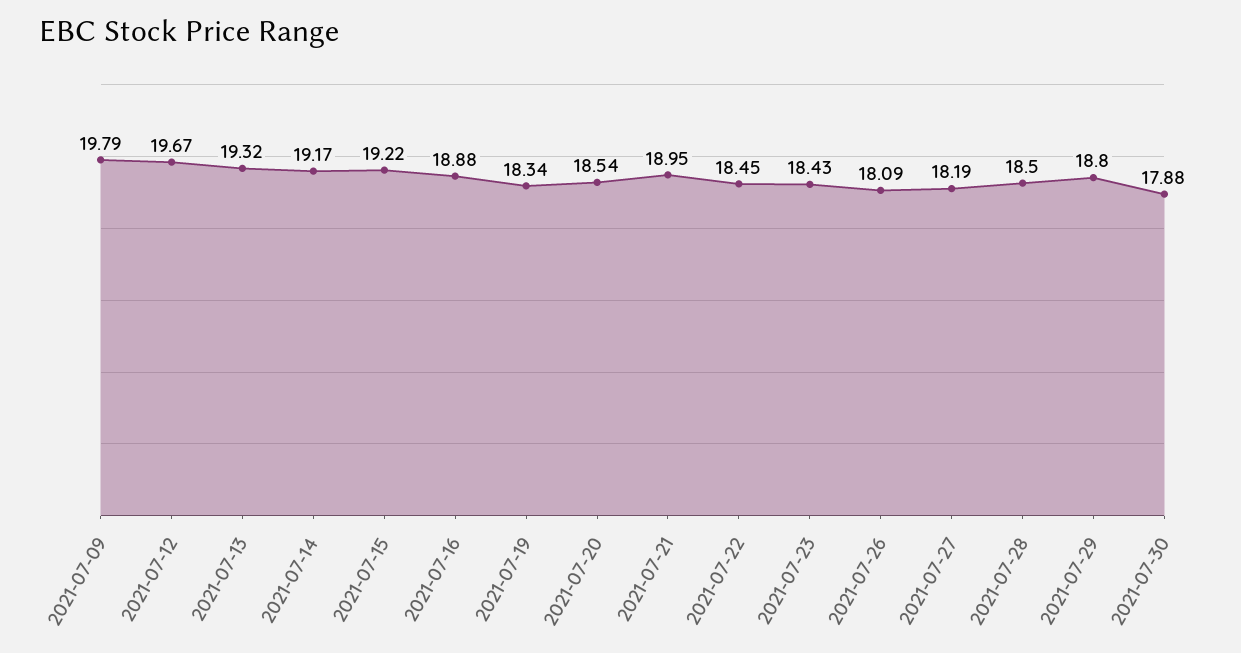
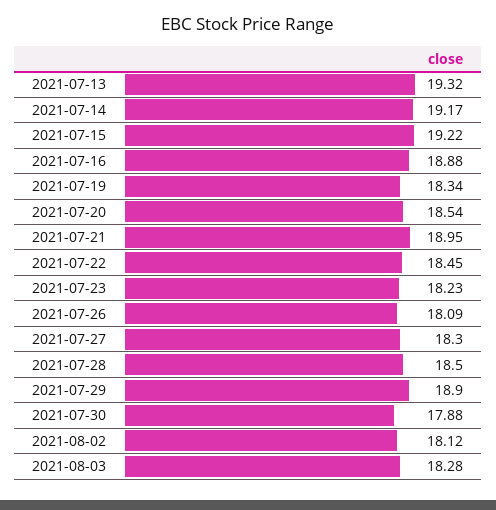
2021-07-09: 19.79 -> none
2021-07-12: 19.67 -> none
2021-07-23: 18.43 -> 18.23
2021-07-27: 18.19 -> 18.3
2021-07-29: 18.8 -> 18.9
2021-08-02: none -> 18.12
2021-08-03: none -> 18.28

